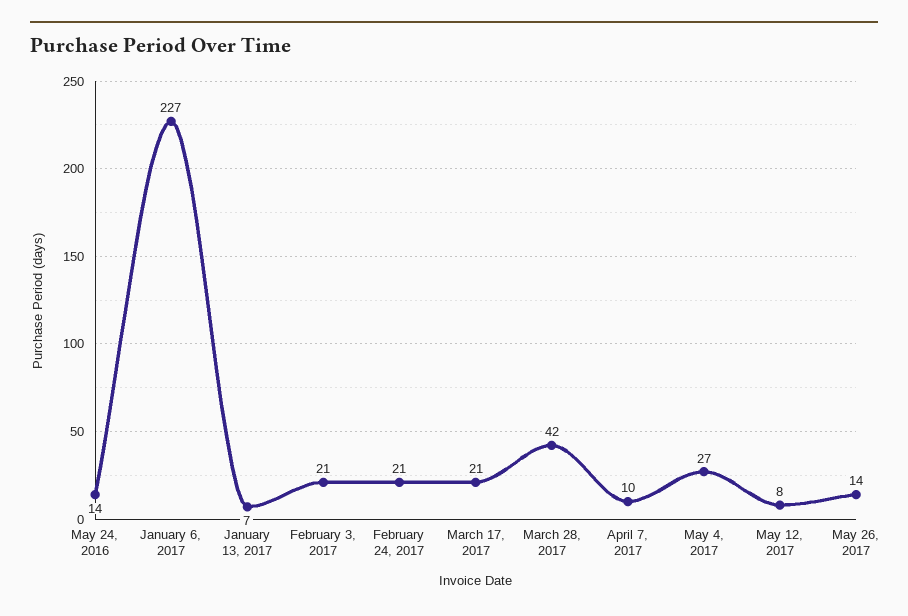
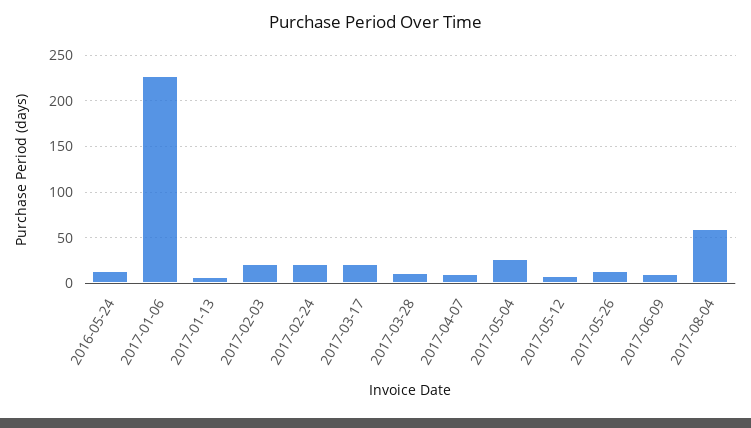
March 28, 2017: 42 -> 10
2017-06-09: none -> 10
2017-08-04: none -> 60

